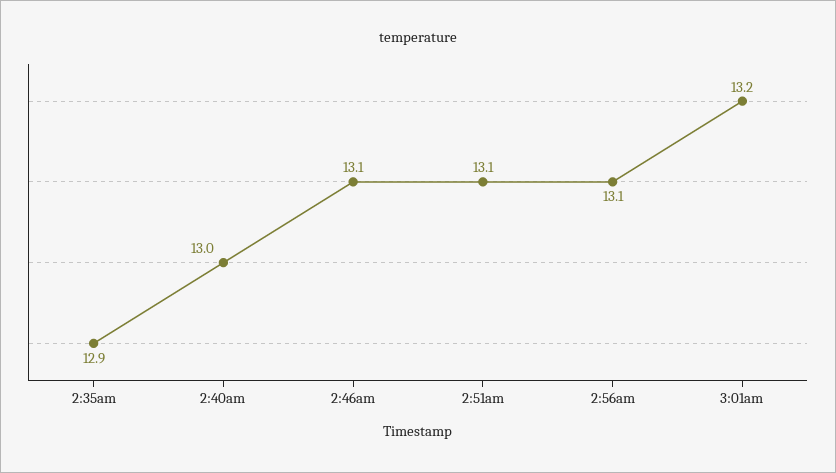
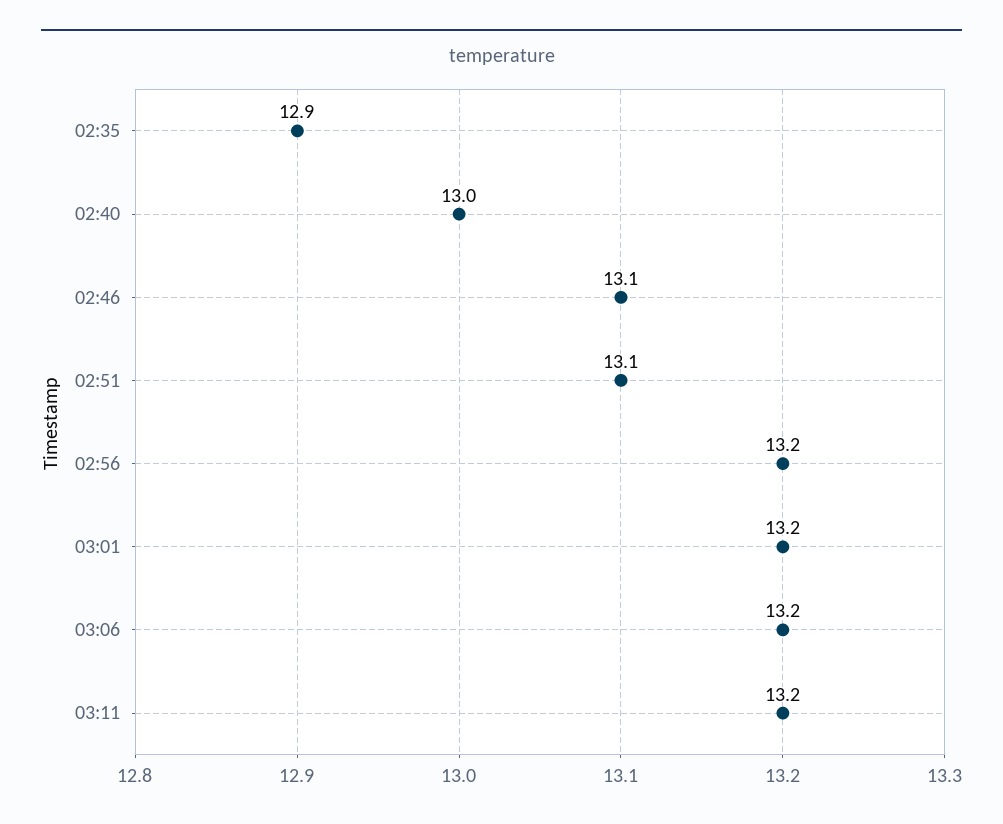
2:56am: 13.1 -> 13.2
03:06: none -> 13.2
03:11: none -> 13.2

